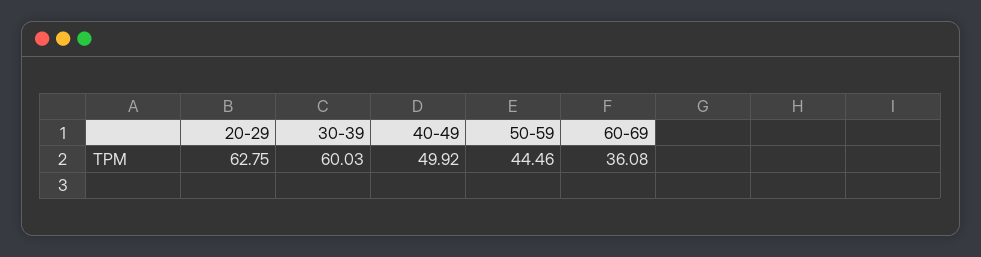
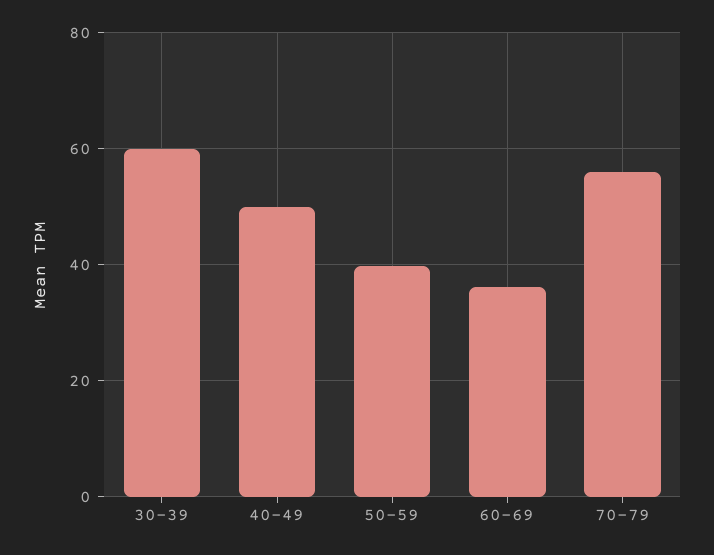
20-29: 62.75 -> none
50-59: 44.46 -> 40
70-79: none -> 56

